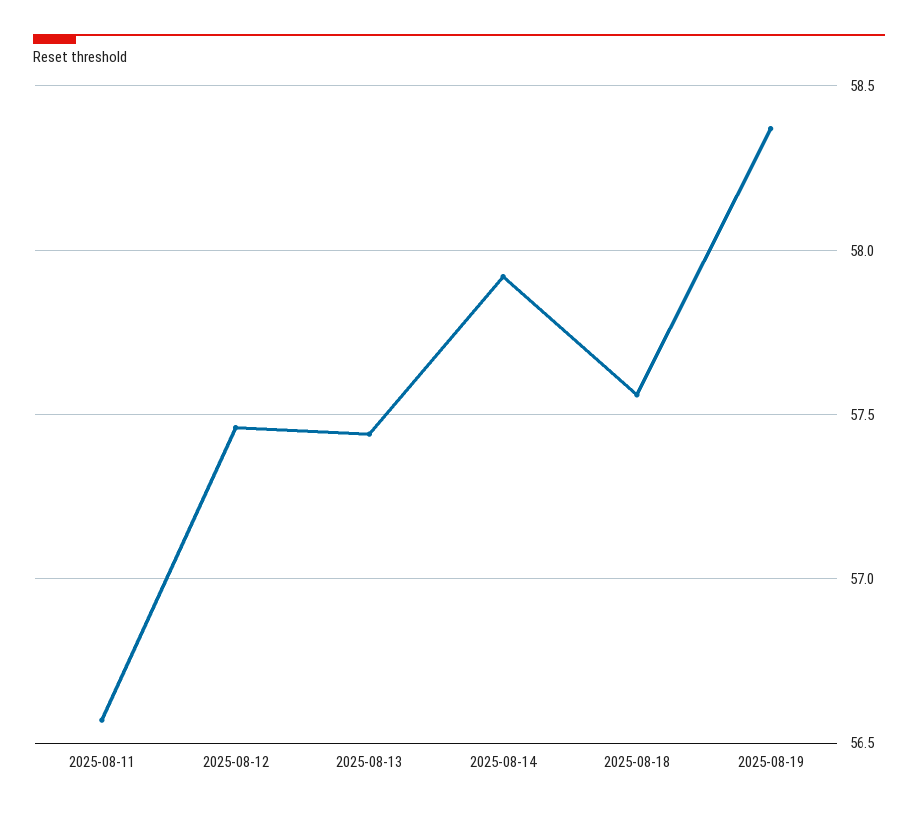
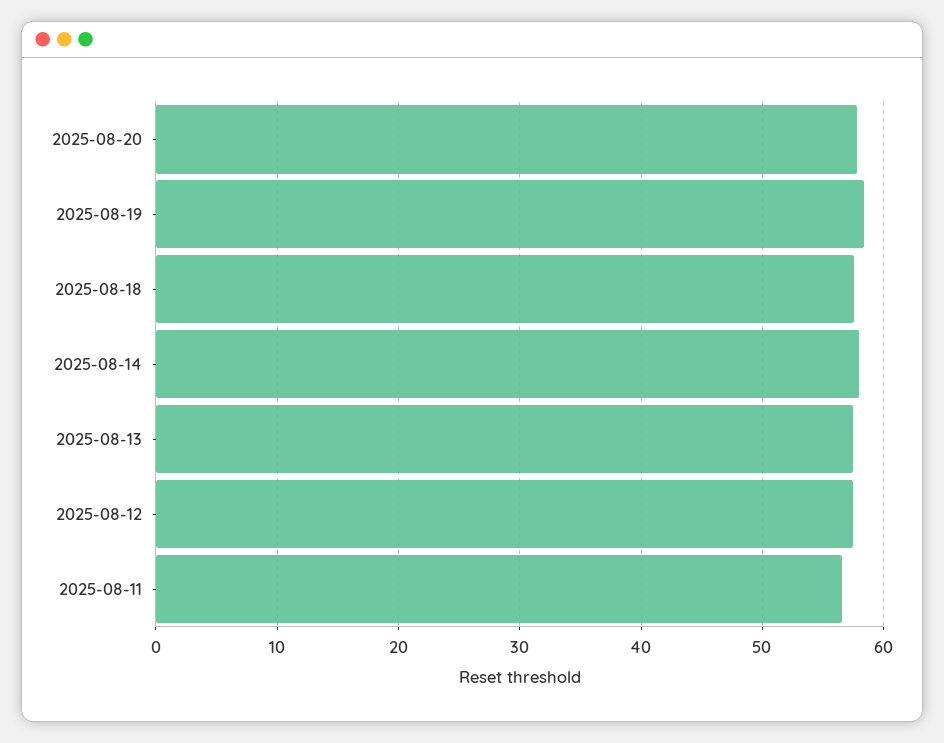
2025-08-20: none -> 58

